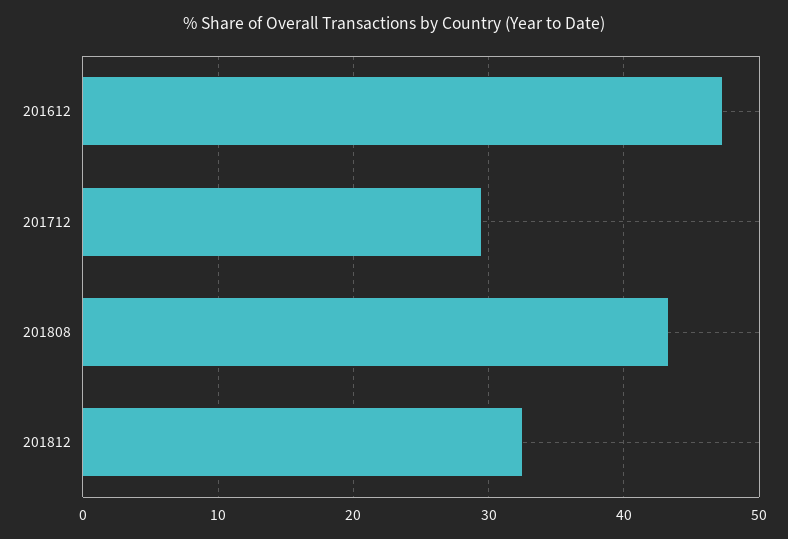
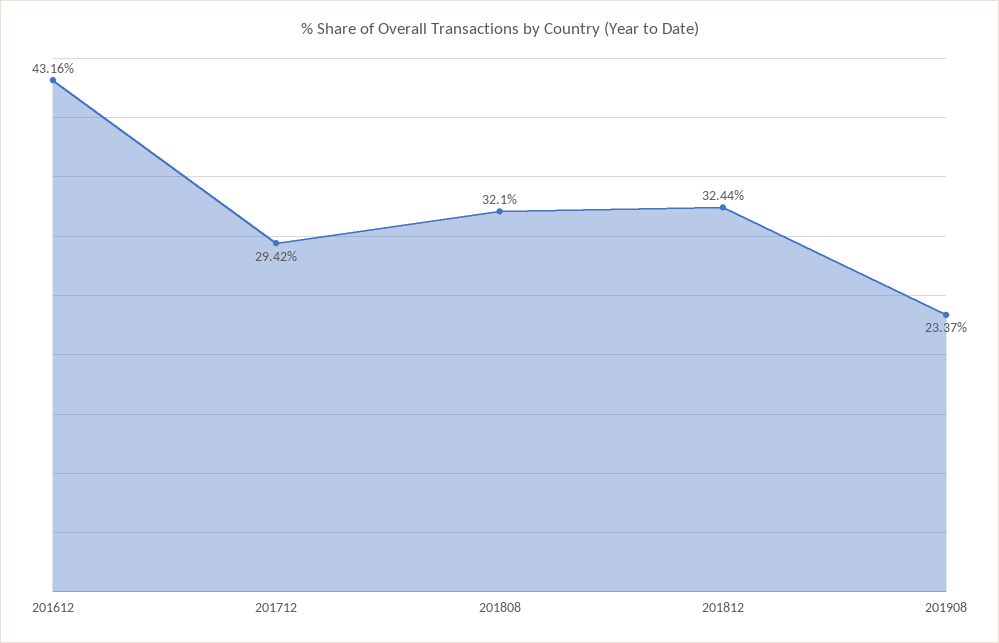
201612: 47 -> 43.16
201808: 43 -> 32.1
201908: none -> 23.37

